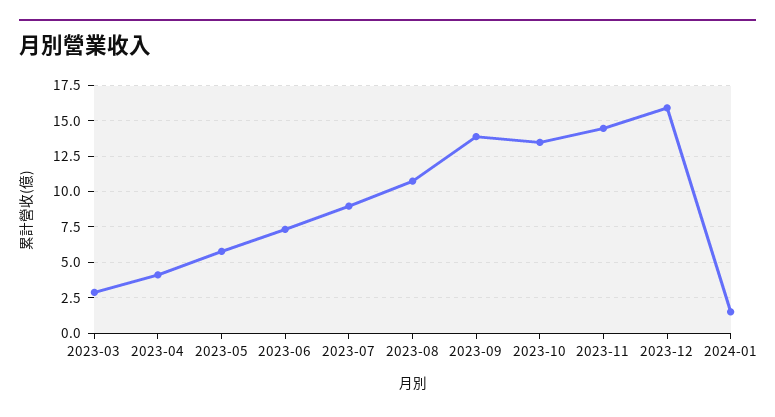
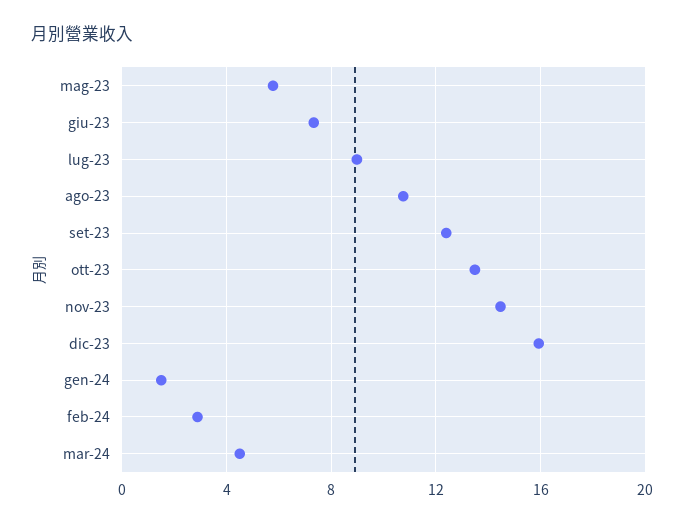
2023-03: 3 -> none
2023-04: 4 -> none
2023-09: 14 -> 12.5
feb-24: none -> 3
mar-24: none -> 4.5

